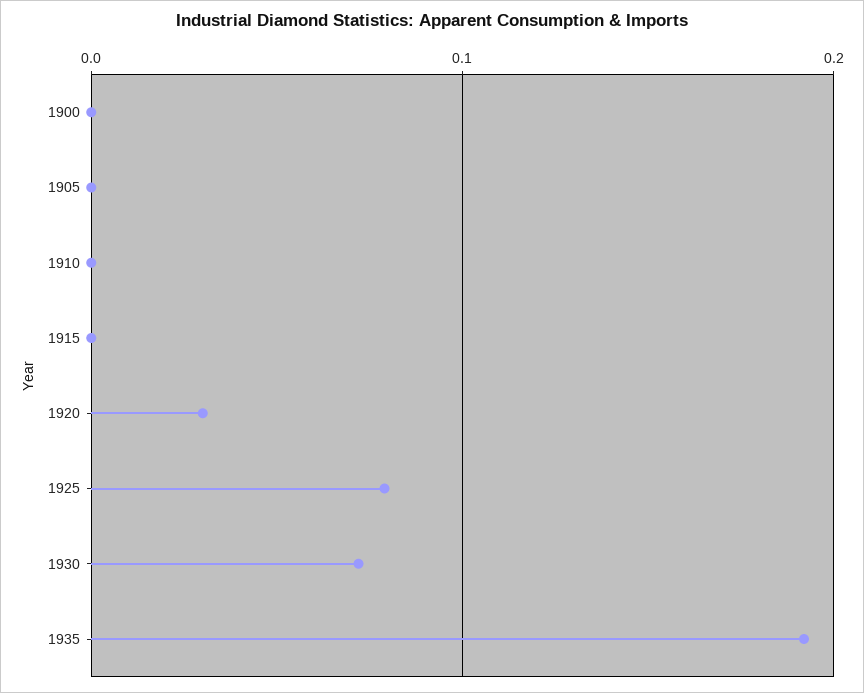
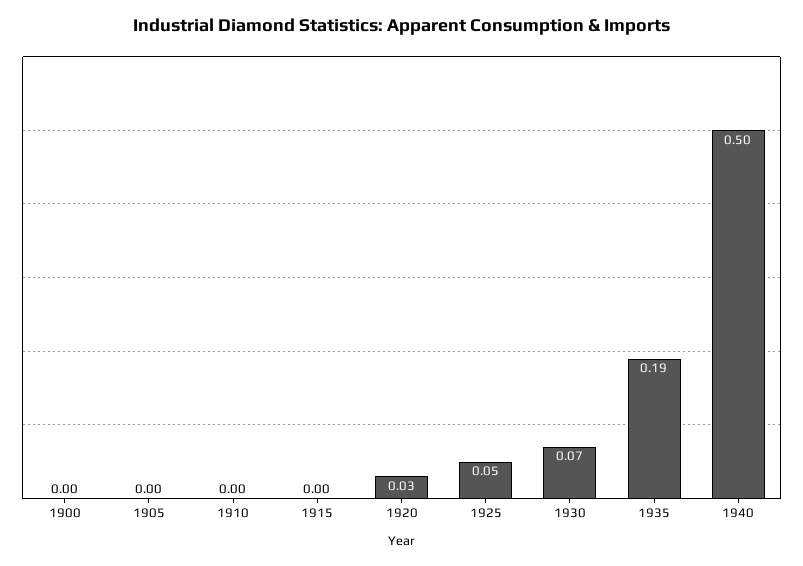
1925: 0.08 -> 0.05
1940: none -> 0.5

